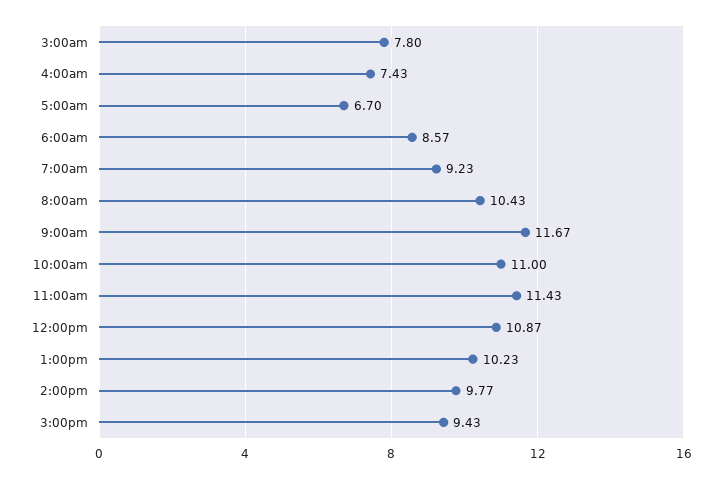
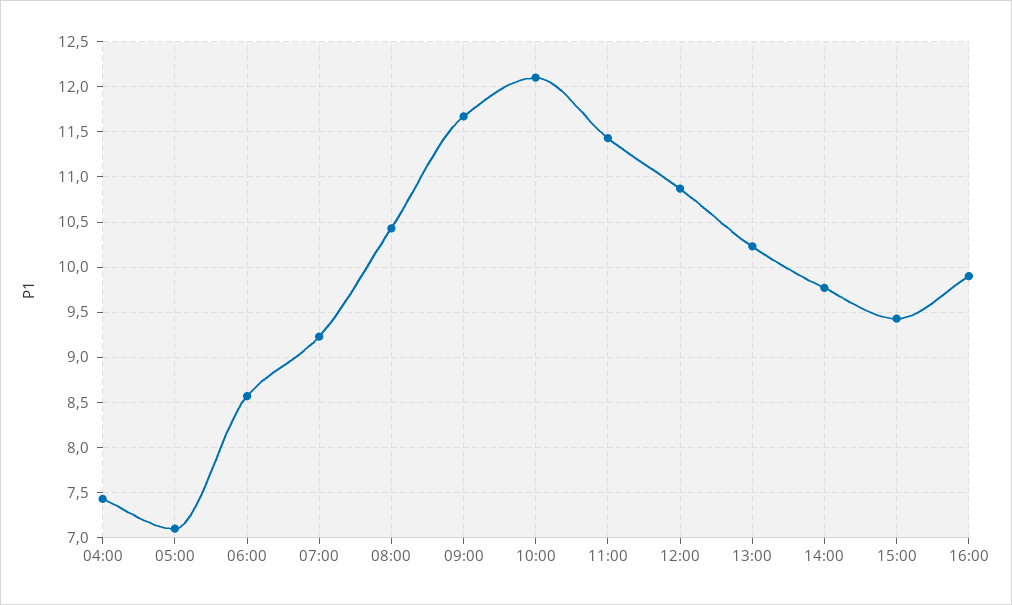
3:00am: 7.8 -> none
5:00am: 6.7 -> 7.1
10:00am: 11 -> 12.1
16:00: none -> 9.9

